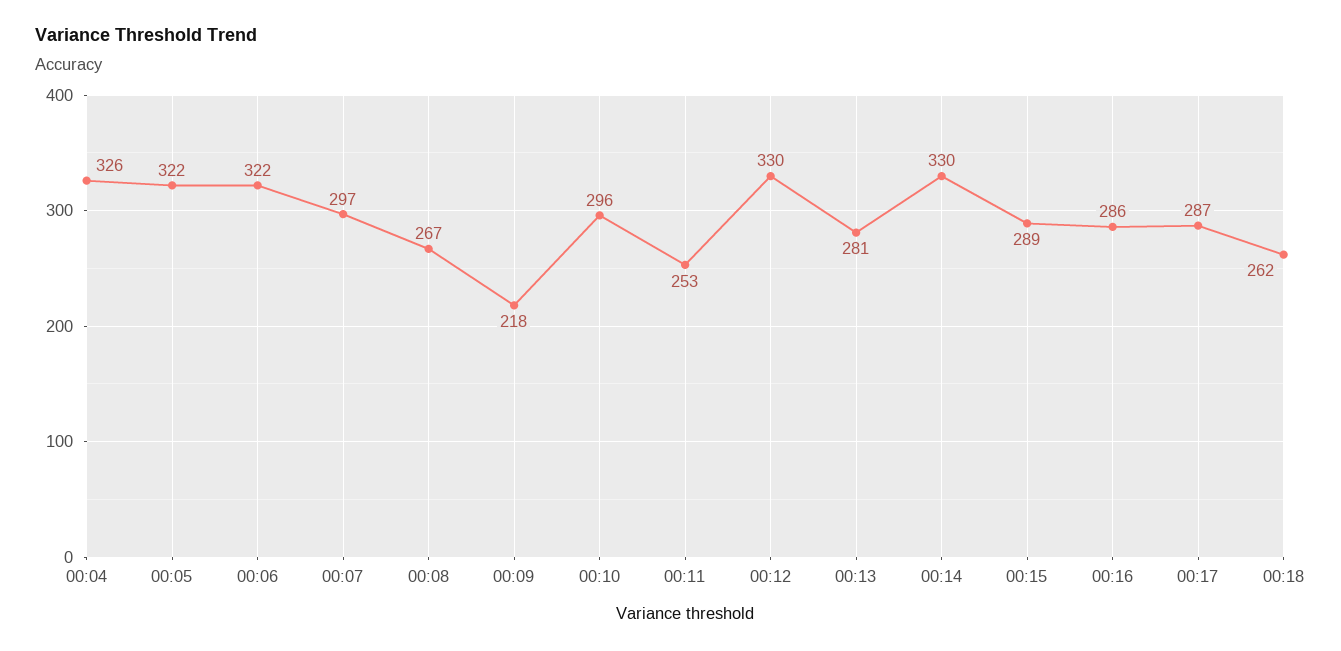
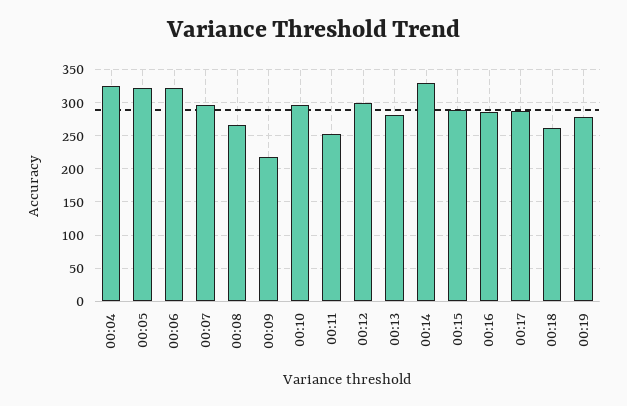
00:12: 330 -> 300
00:19: none -> 280

